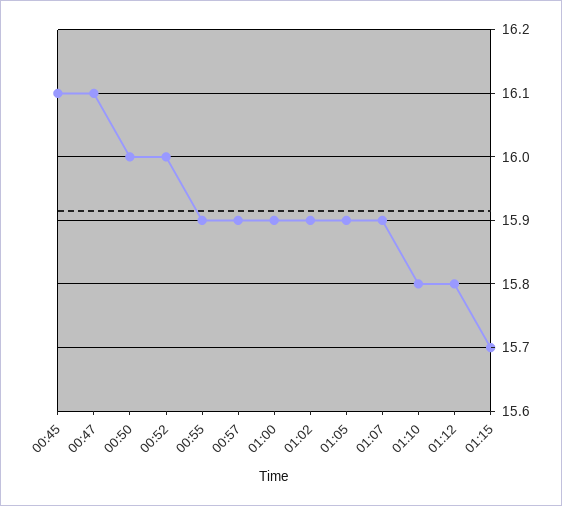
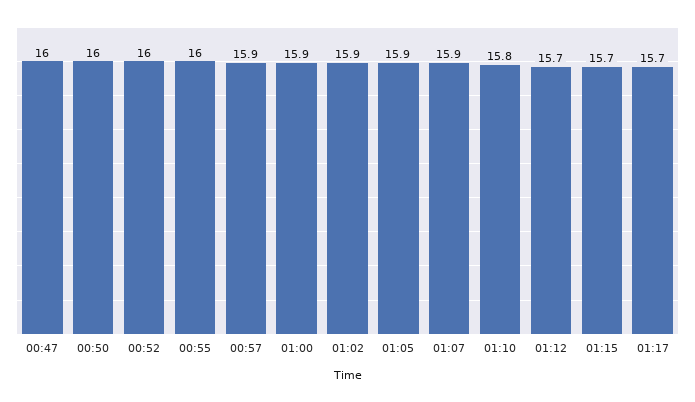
00:45: 16.1 -> none
00:47: 16.1 -> 16
00:55: 15.9 -> 16
01:12: 15.8 -> 15.7
01:17: none -> 15.7

